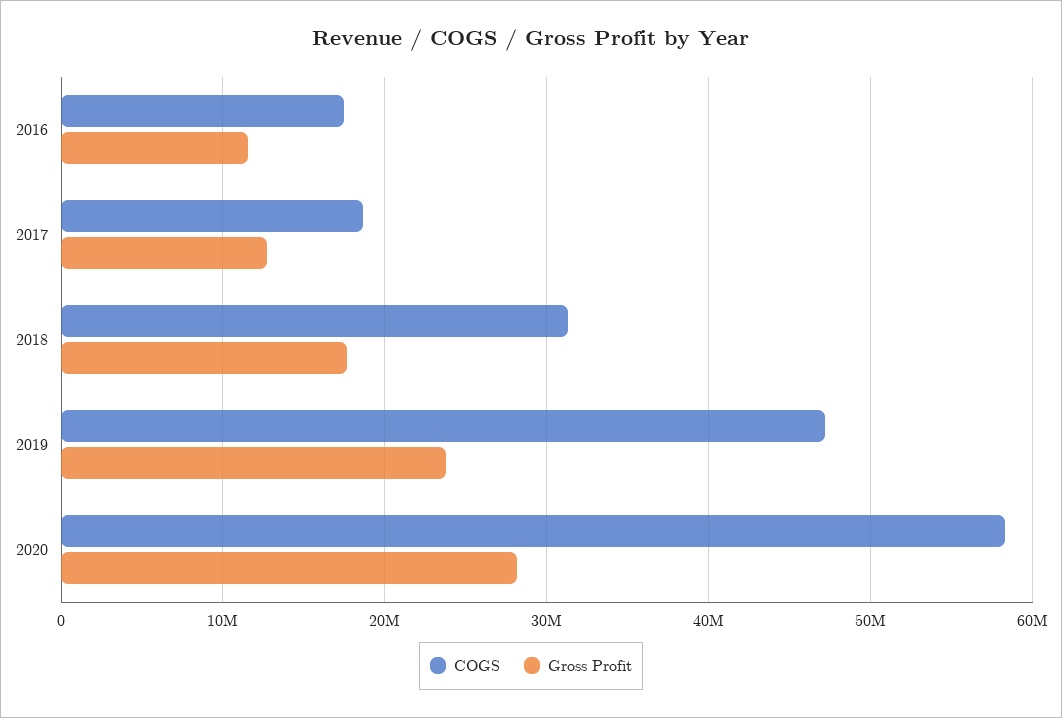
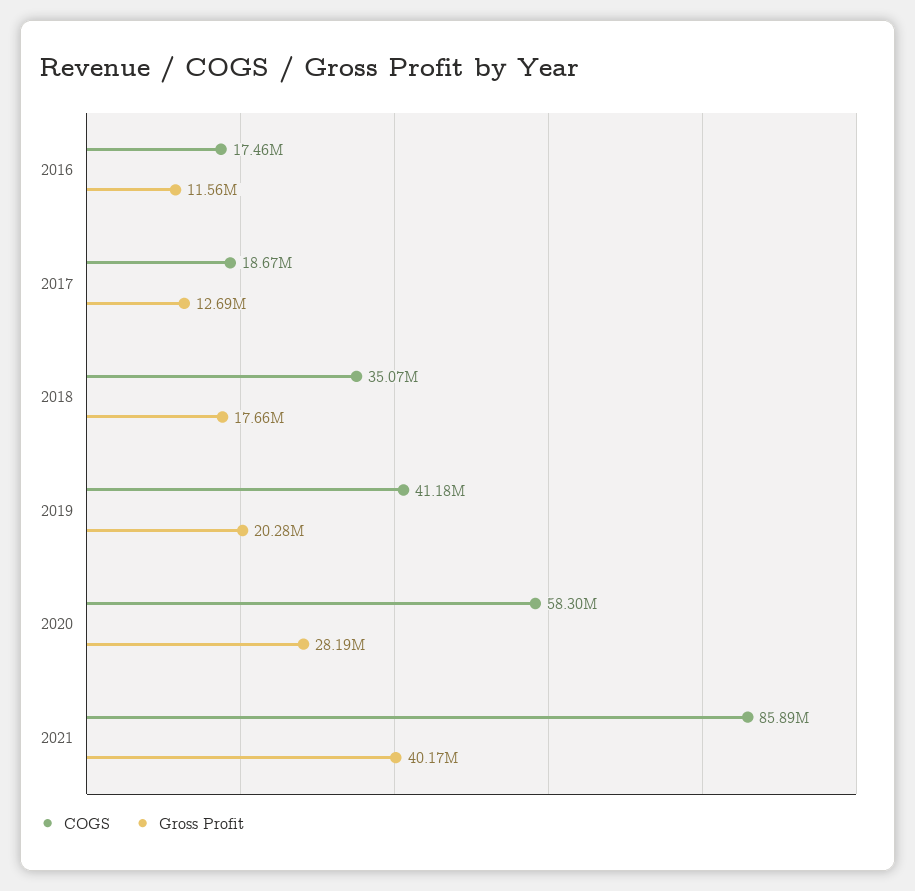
COGS, 2018: 31000000 -> 35070000
COGS, 2019: 47000000 -> 41180000
Gross Profit, 2019: 24000000 -> 20280000
COGS, 2021: none -> 85890000
Gross Profit, 2021: none -> 40170000

